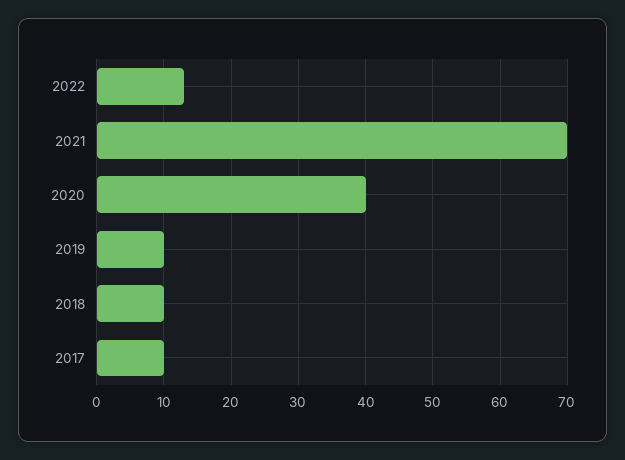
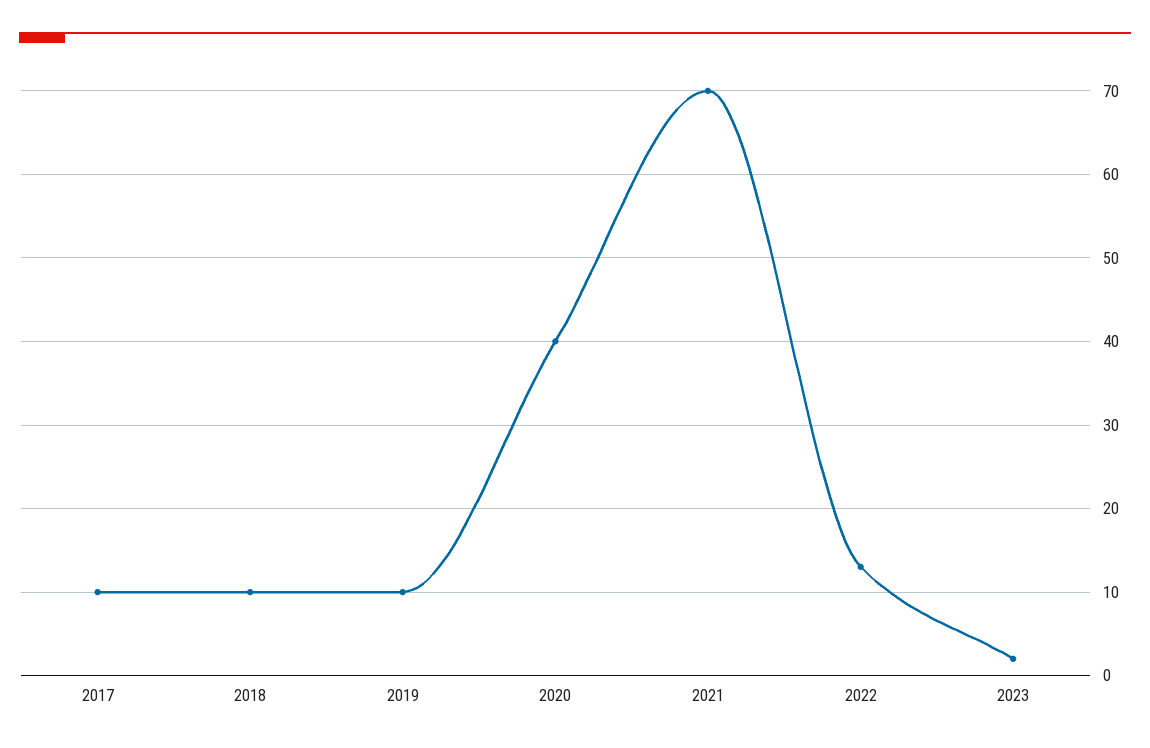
2023: none -> 2

